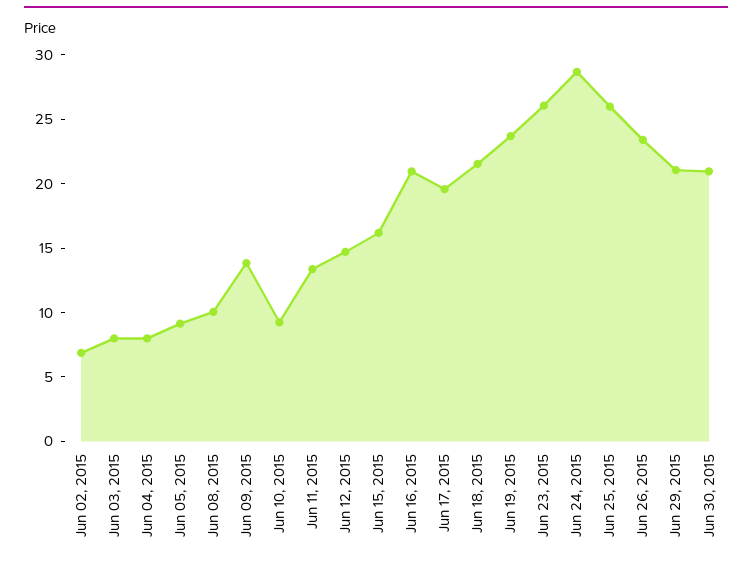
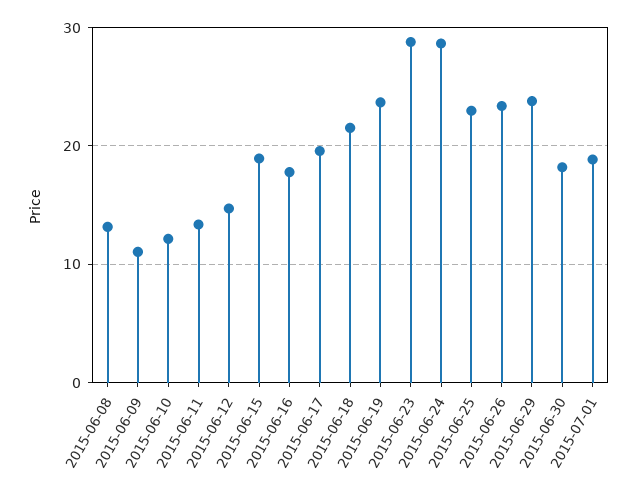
Jun 02, 2015: 7 -> none
Jun 03, 2015: 8 -> none
Jun 04, 2015: 8 -> none
Jun 05, 2015: 9 -> none
Jun 08, 2015: 10 -> 13
Jun 09, 2015: 14 -> 11
Jun 10, 2015: 9 -> 12
Jun 15, 2015: 16 -> 19
Jun 16, 2015: 21 -> 18
Jun 23, 2015: 26 -> 29
Jun 25, 2015: 26 -> 23
Jun 29, 2015: 21 -> 24
Jun 30, 2015: 21 -> 18
2015-07-01: none -> 19

